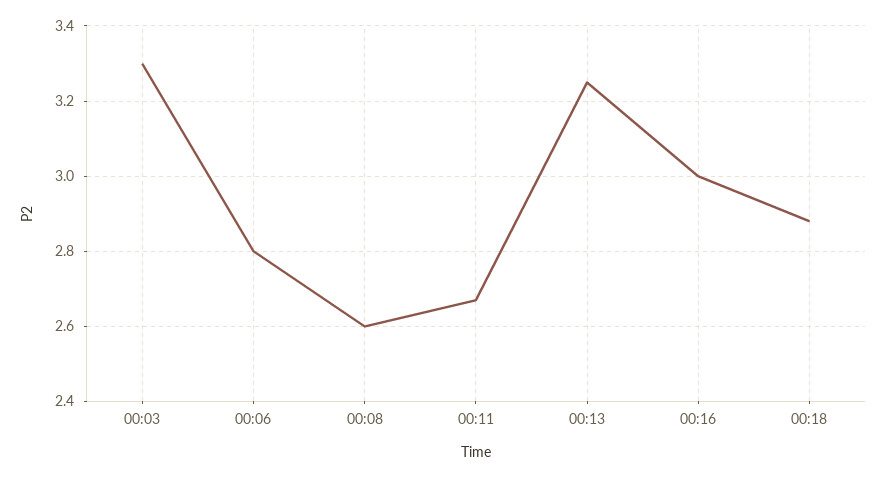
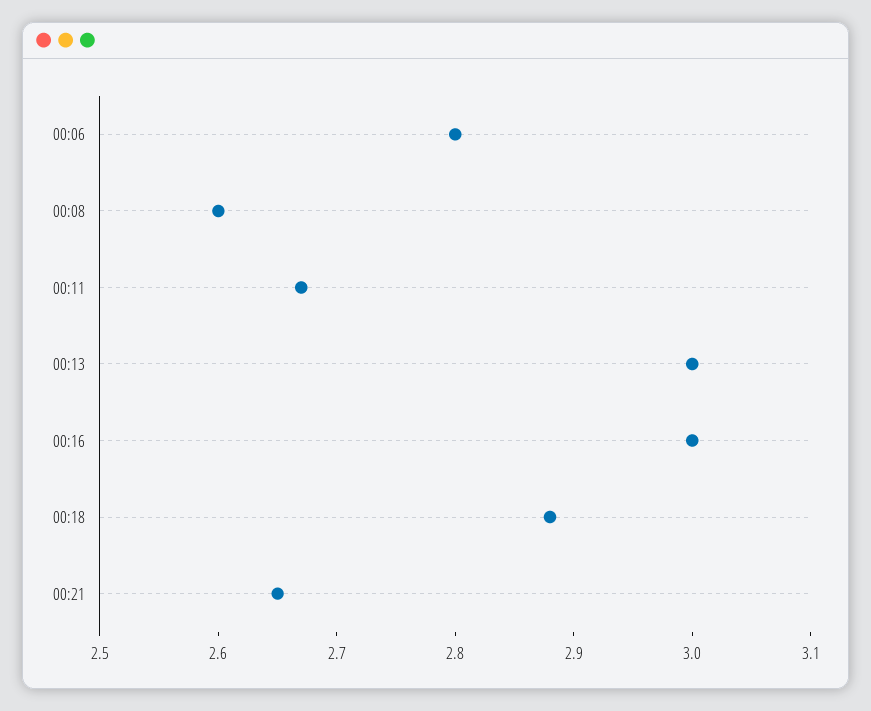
00:03: 3.3 -> none
00:13: 3.25 -> 3
00:21: none -> 2.65

